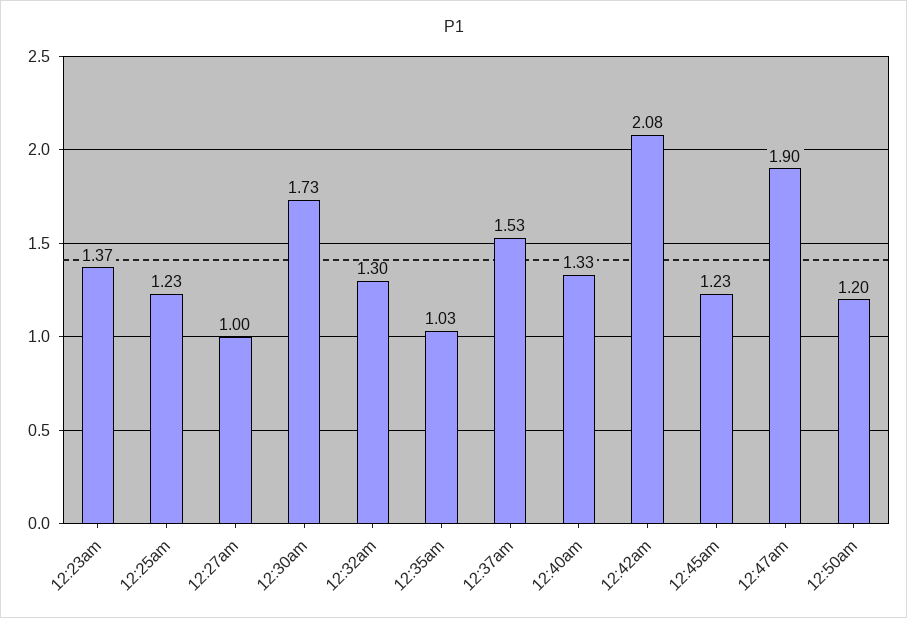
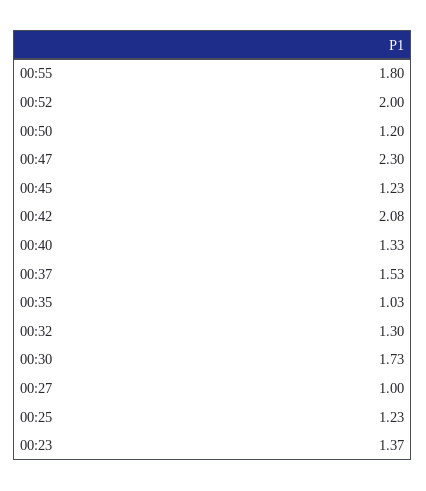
12:47am: 1.9 -> 2.3
00:55: none -> 1.8
00:52: none -> 2

